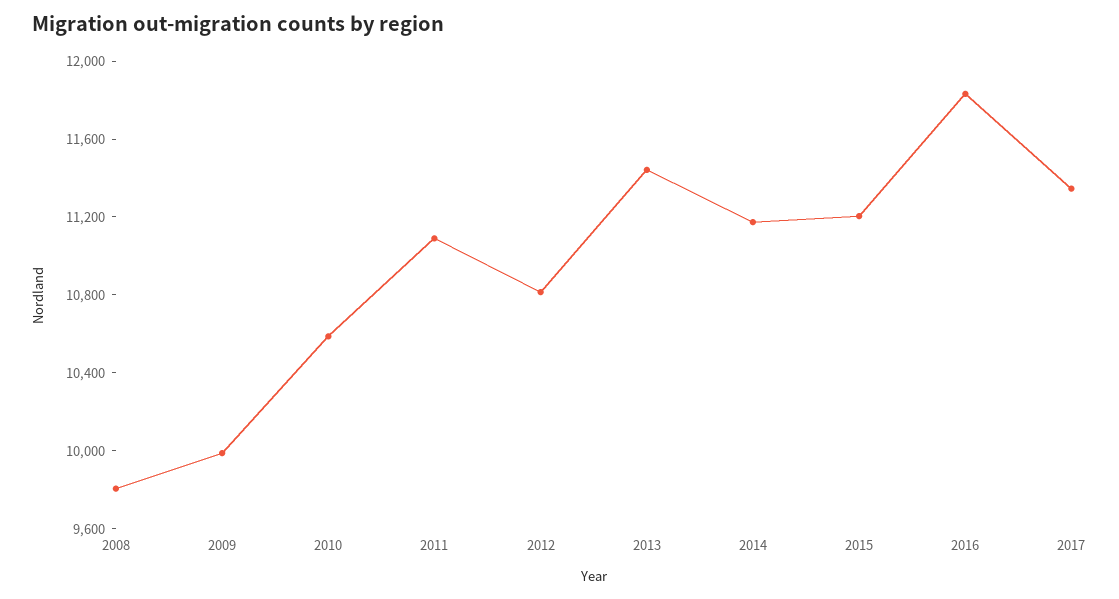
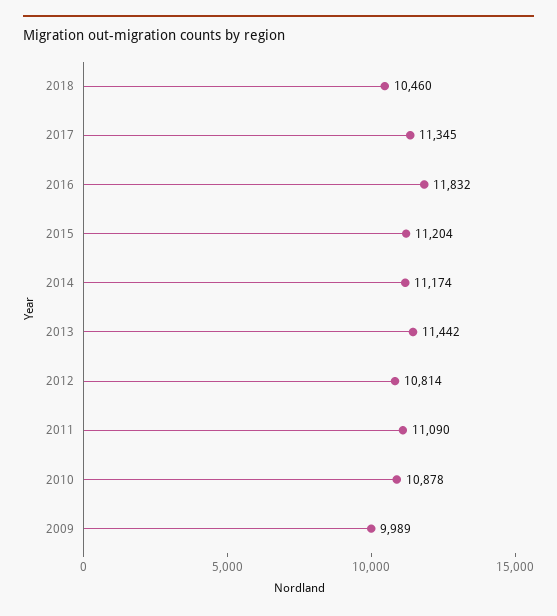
2008: 9800 -> none
2010: 10600 -> 10878
2018: none -> 10460

